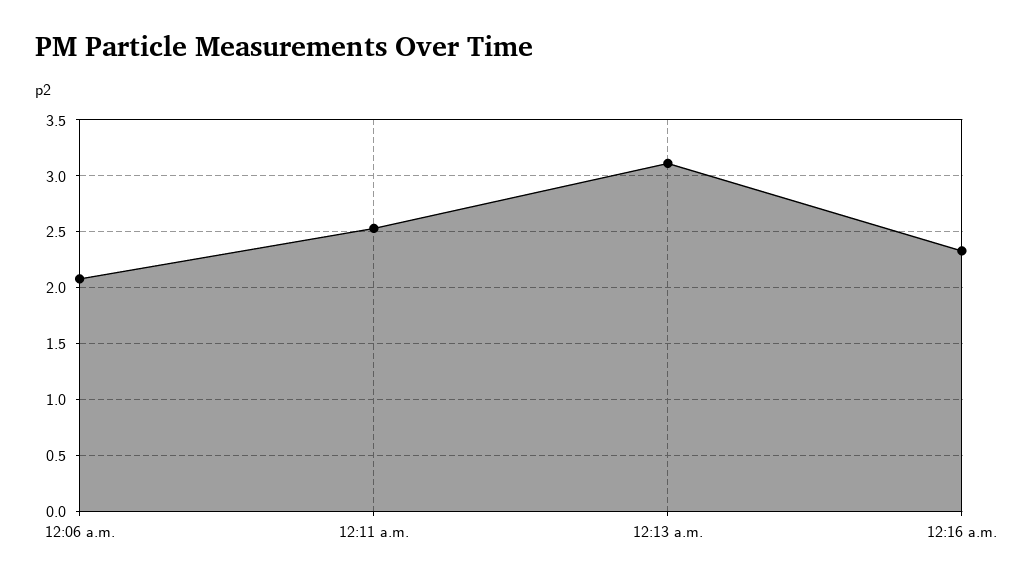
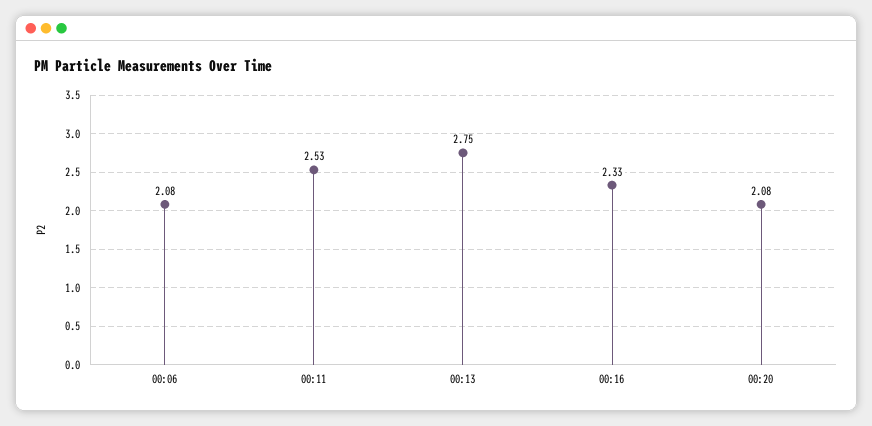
12:13 a.m.: 3.1 -> 2.75
00:20: none -> 2.08

